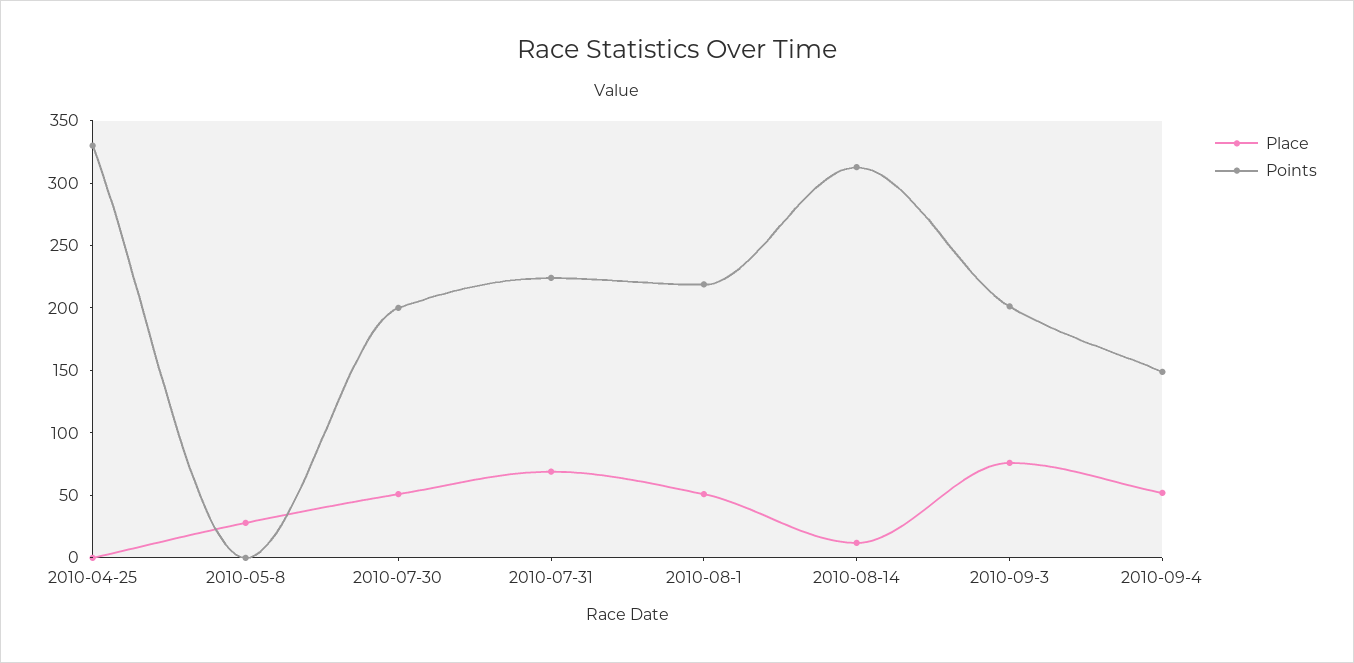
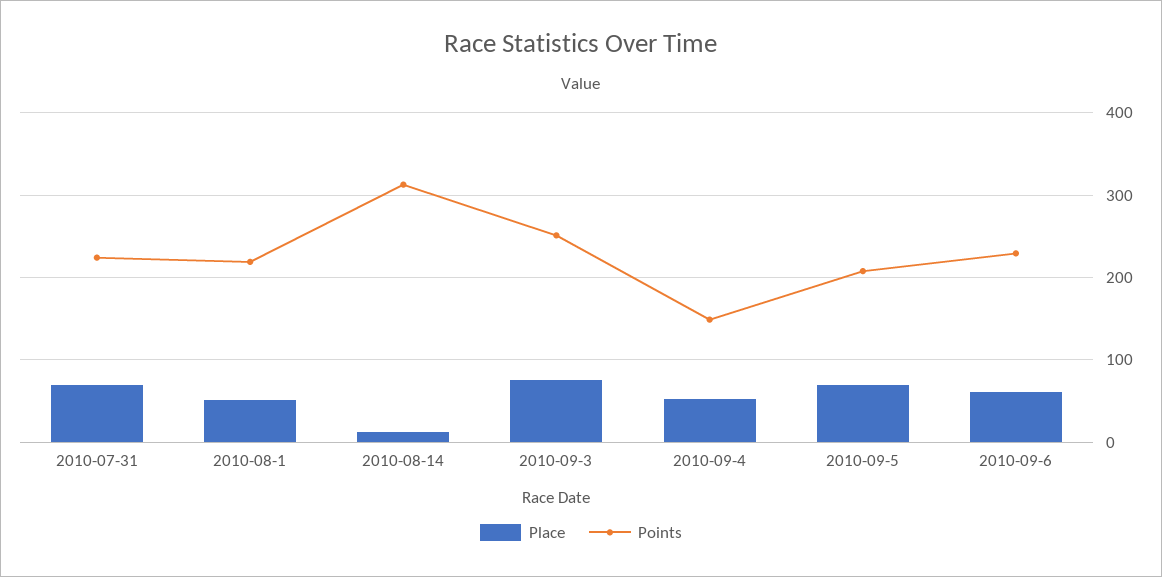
Place, 2010-04-25: 0 -> none
Points, 2010-04-25: 330 -> none
Place, 2010-05-8: 30 -> none
Points, 2010-05-8: 0 -> none
Place, 2010-07-30: 50 -> none
Points, 2010-07-30: 200 -> none
Points, 2010-09-3: 200 -> 250
Place, 2010-09-5: none -> 70
Points, 2010-09-5: none -> 210
Place, 2010-09-6: none -> 60
Points, 2010-09-6: none -> 230

